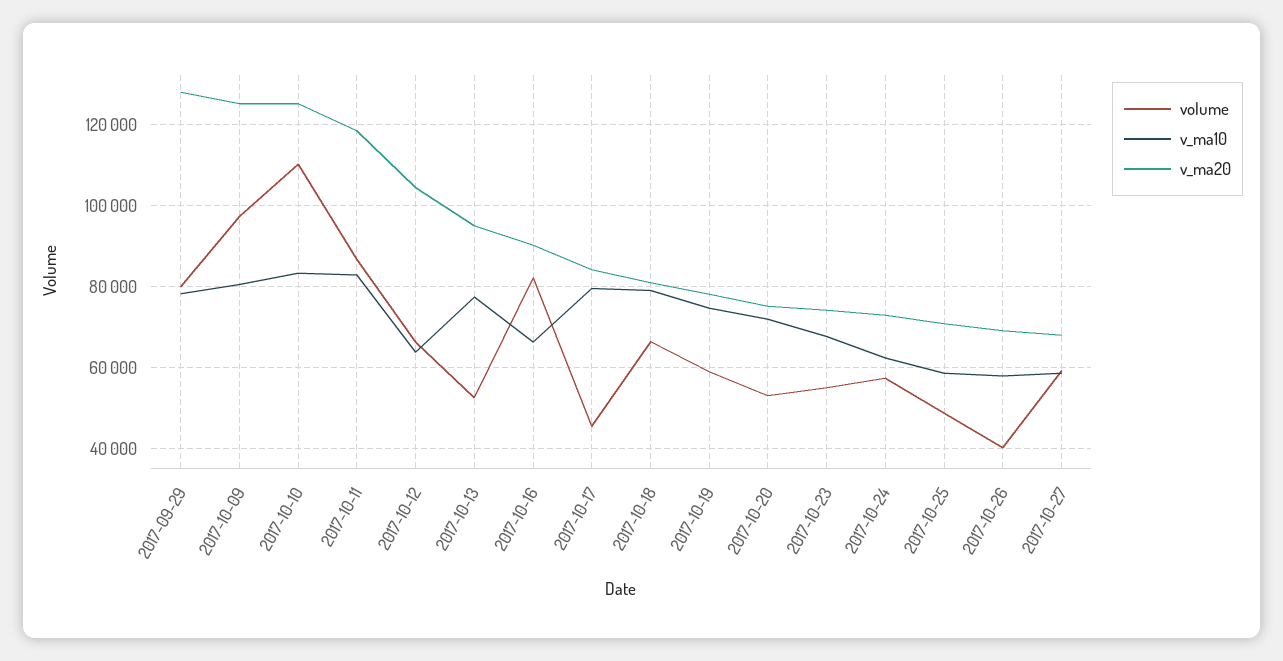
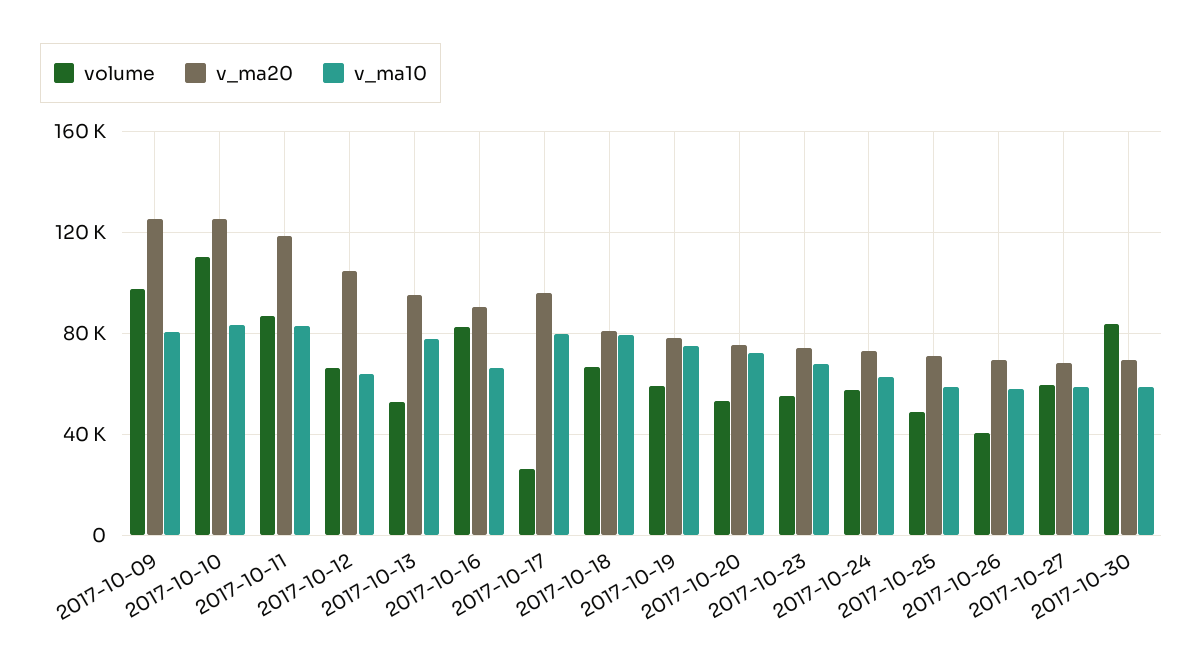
volume, 2017-09-29: 80000 -> none
v_ma10, 2017-09-29: 78000 -> none
v_ma20, 2017-09-29: 128000 -> none
volume, 2017-10-17: 46000 -> 25000
v_ma20, 2017-10-17: 84000 -> 95000
volume, 2017-10-30: none -> 85000
v_ma20, 2017-10-30: none -> 70000
v_ma10, 2017-10-30: none -> 60000

